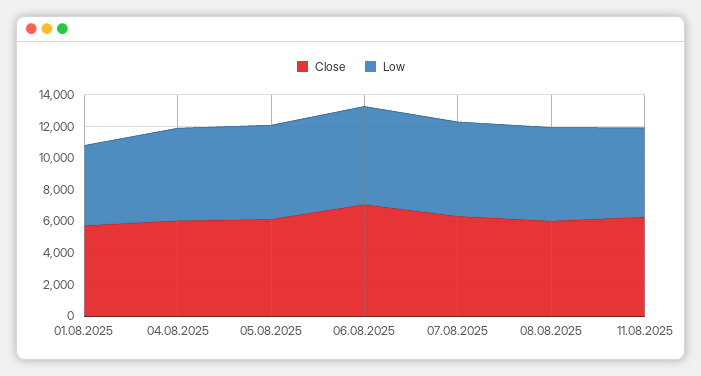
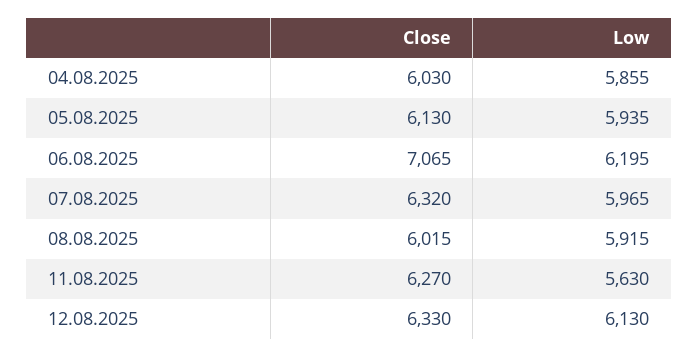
Close, 01.08.2025: 6000 -> none
Low, 01.08.2025: 5000 -> none
Close, 12.08.2025: none -> 6330
Low, 12.08.2025: none -> 6130

